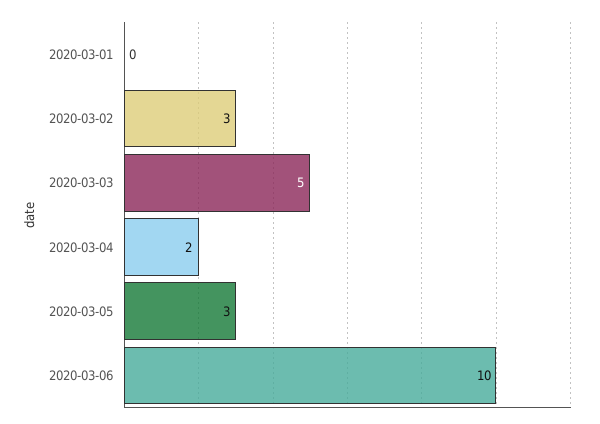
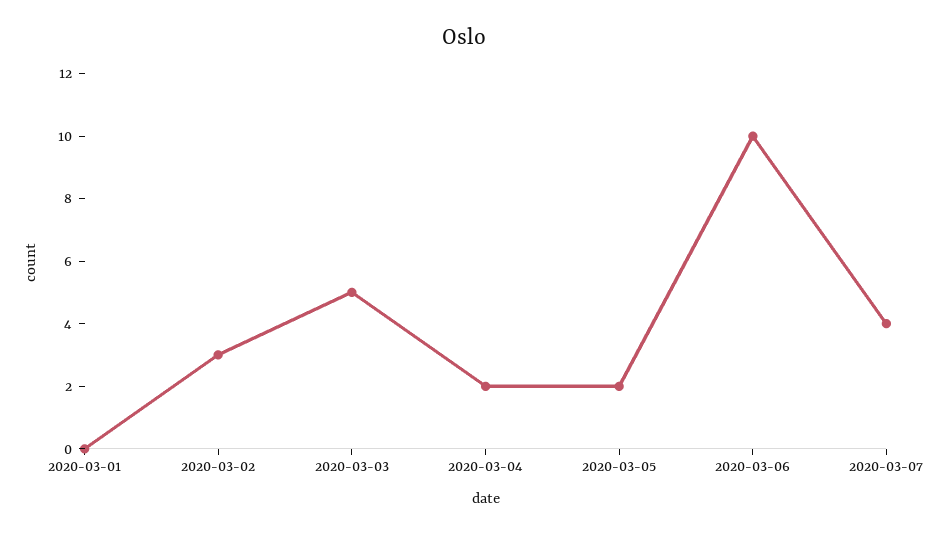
2020-03-05: 3 -> 2
2020-03-07: none -> 4

